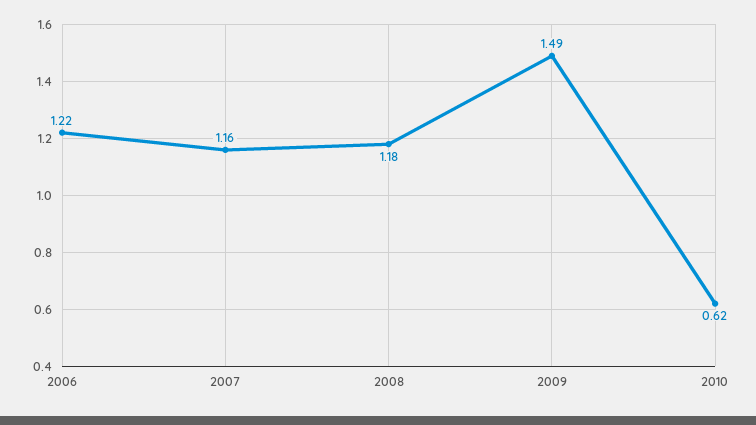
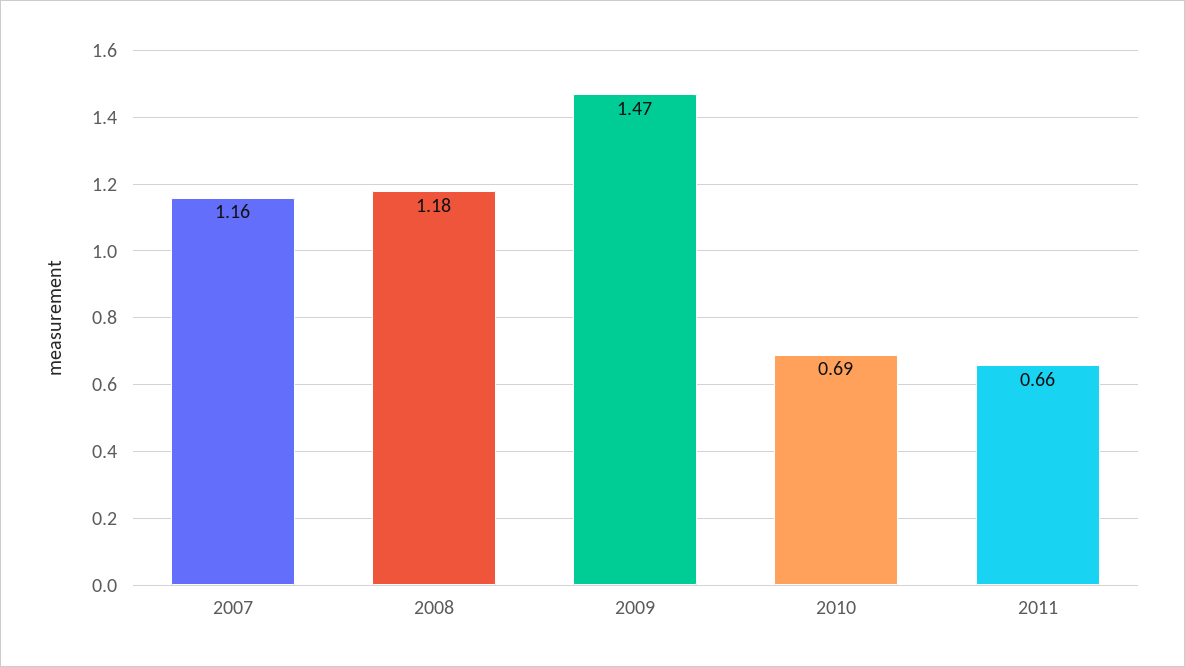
2006: 1.22 -> none
2009: 1.49 -> 1.47
2010: 0.62 -> 0.69
2011: none -> 0.66

